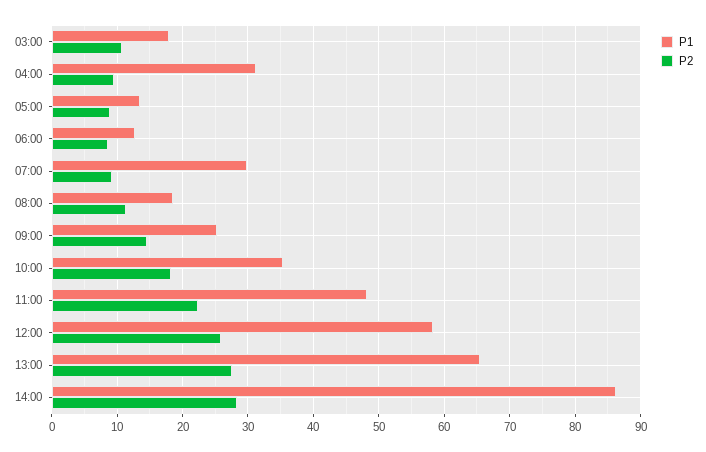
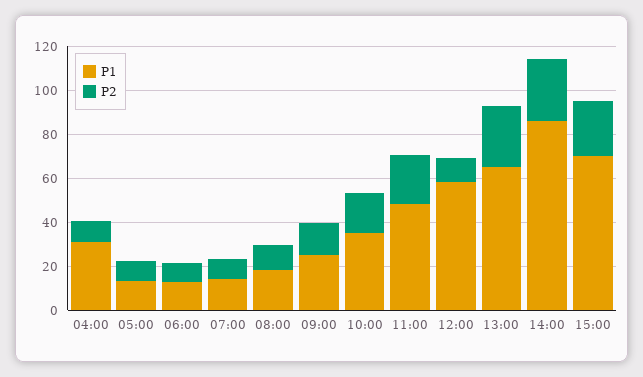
P1, 03:00: 18 -> none
P2, 03:00: 11 -> none
P1, 07:00: 30 -> 15
P2, 12:00: 26 -> 10
P1, 15:00: none -> 70
P2, 15:00: none -> 25

